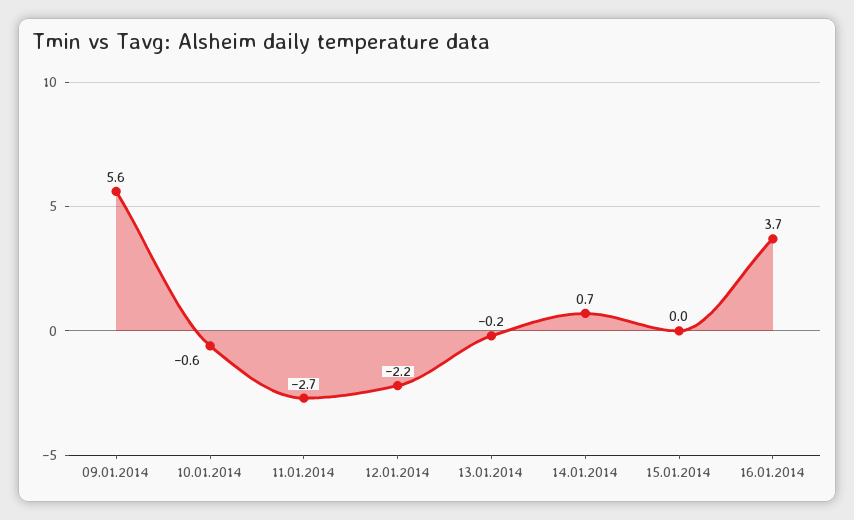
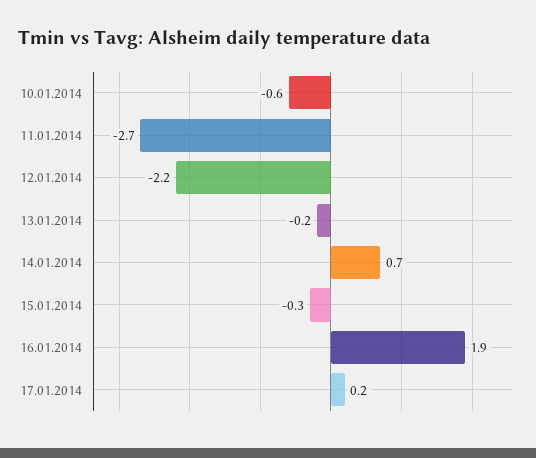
09.01.2014: 5.6 -> none
15.01.2014: 0 -> -0.3
16.01.2014: 3.7 -> 1.9
17.01.2014: none -> 0.2

